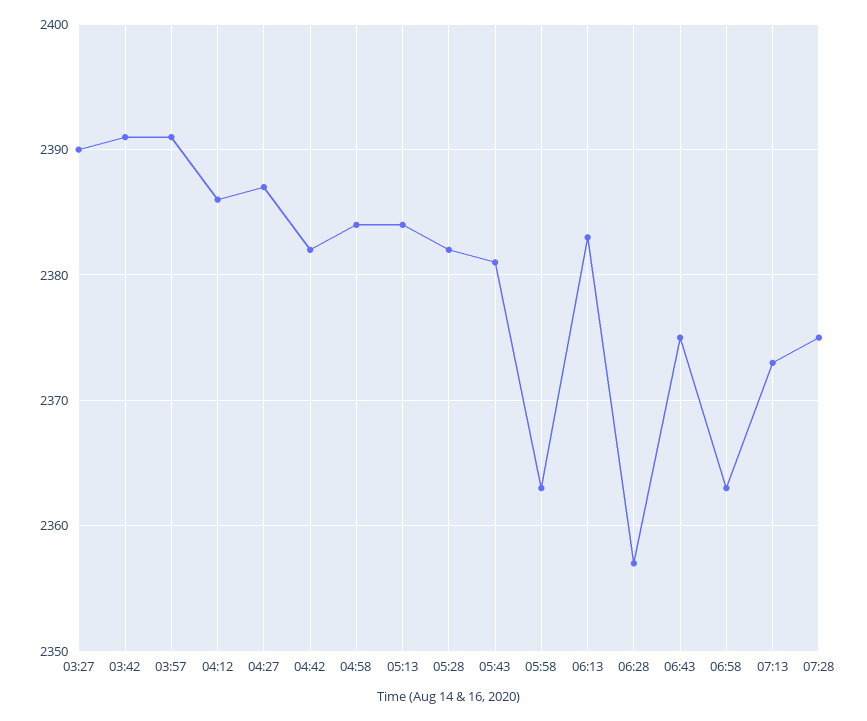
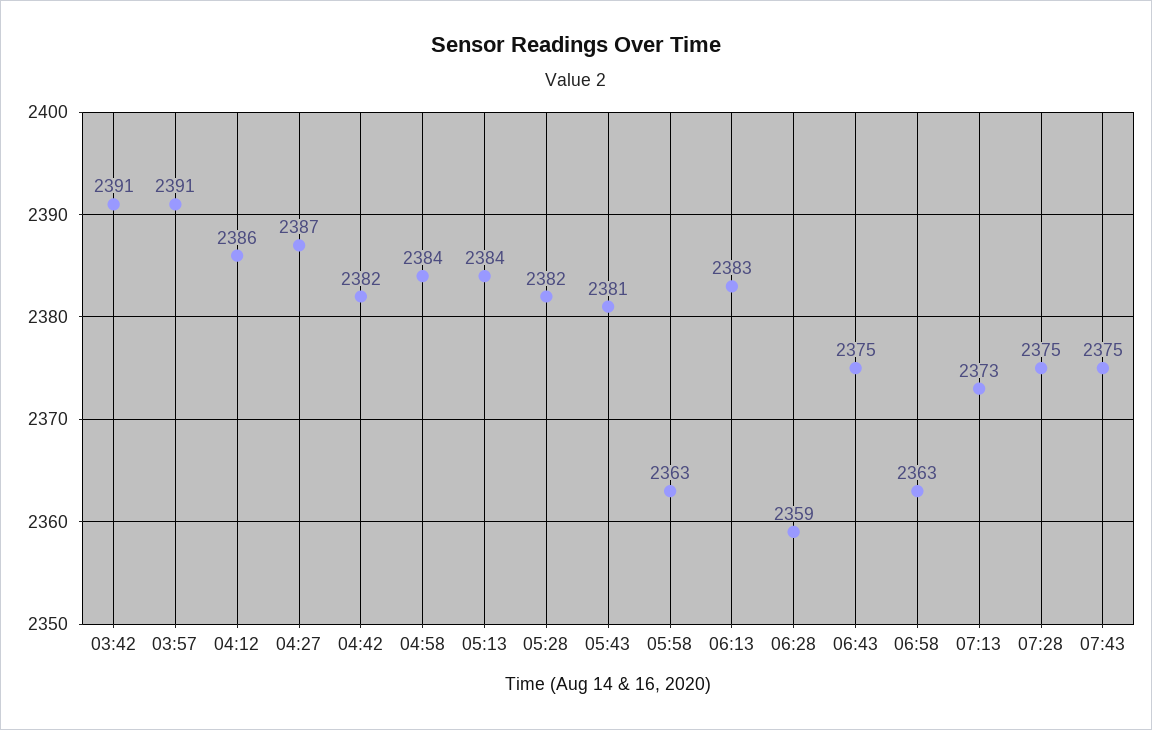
03:27: 2390 -> none
06:28: 2357 -> 2359
07:43: none -> 2375

